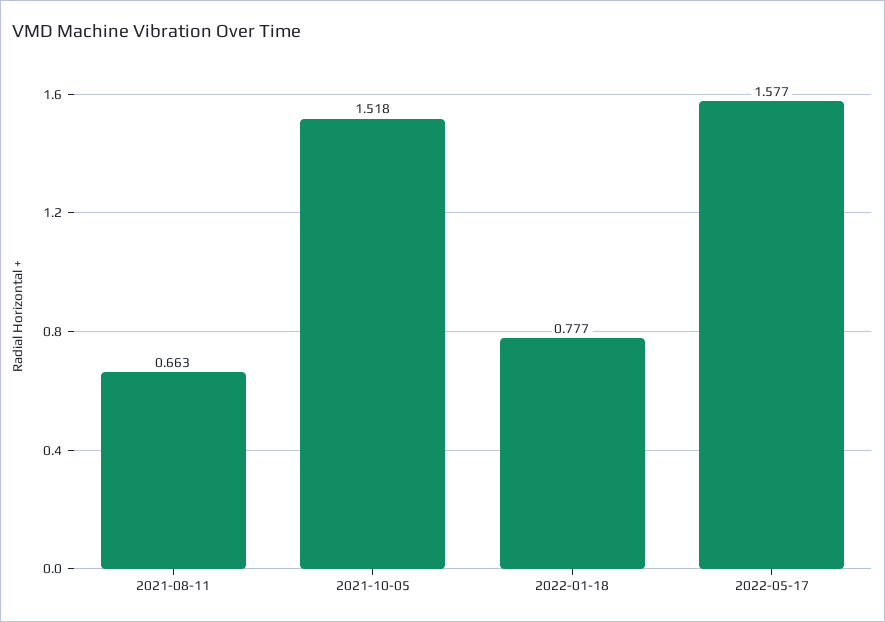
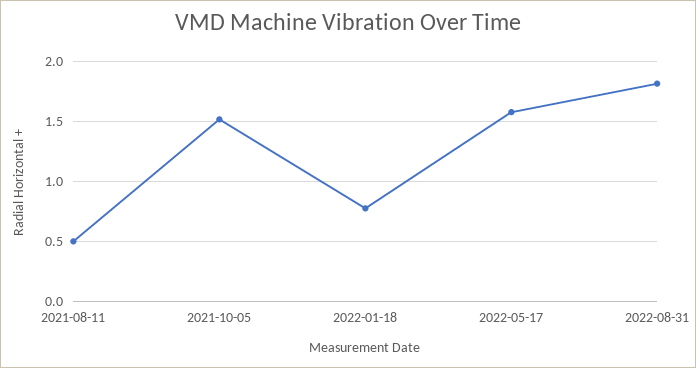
2021-08-11: 0.663 -> 0.5
2022-08-31: none -> 1.8

